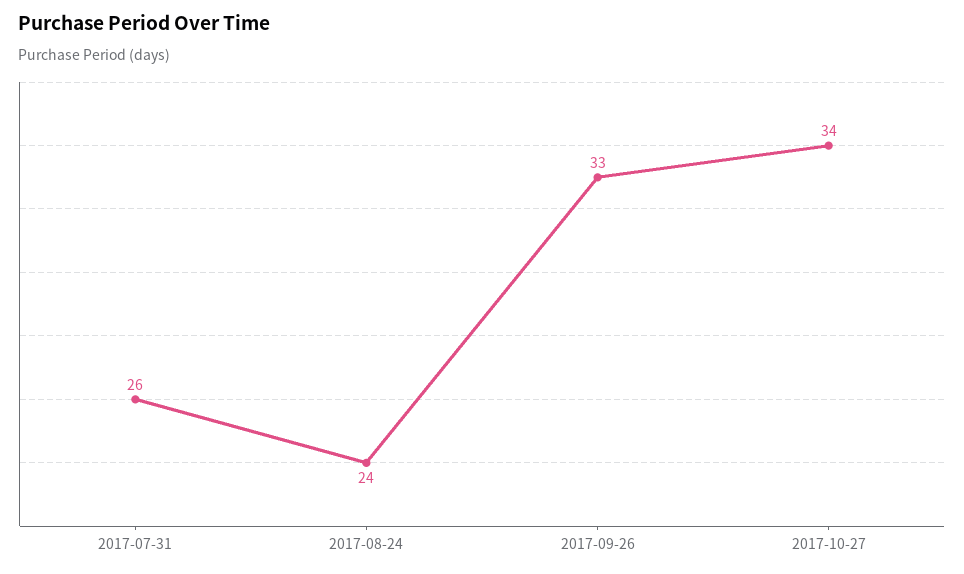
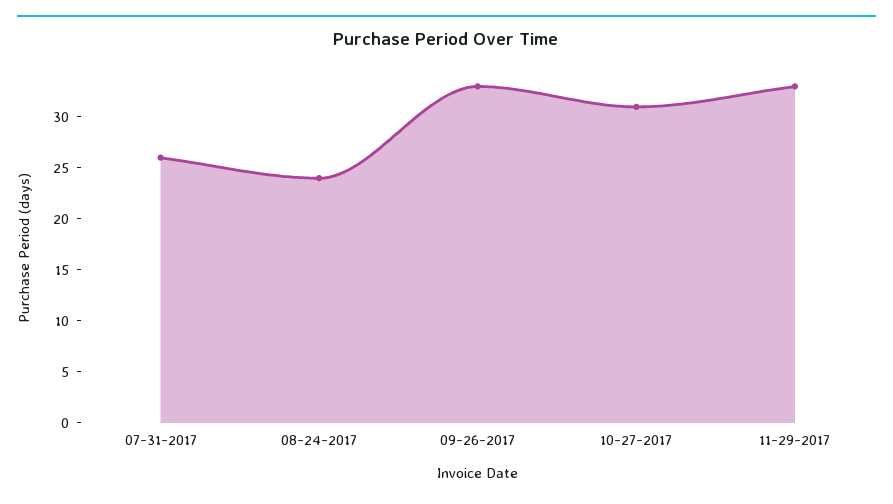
2017-10-27: 34 -> 31
11-29-2017: none -> 33

